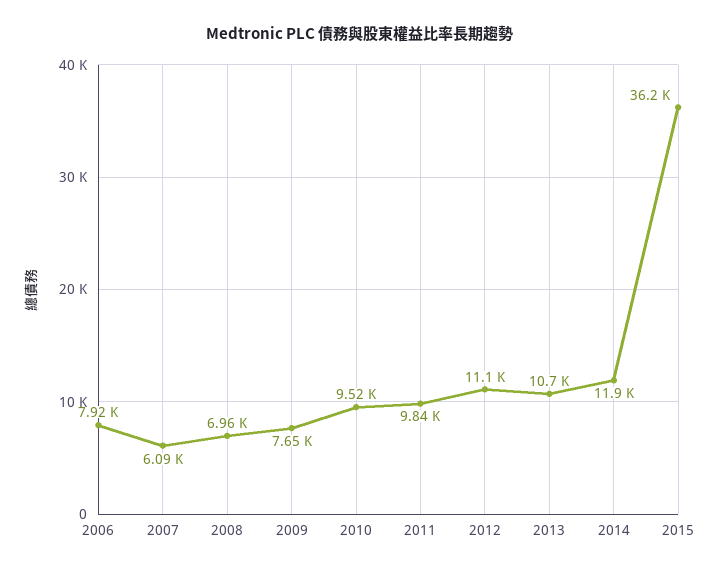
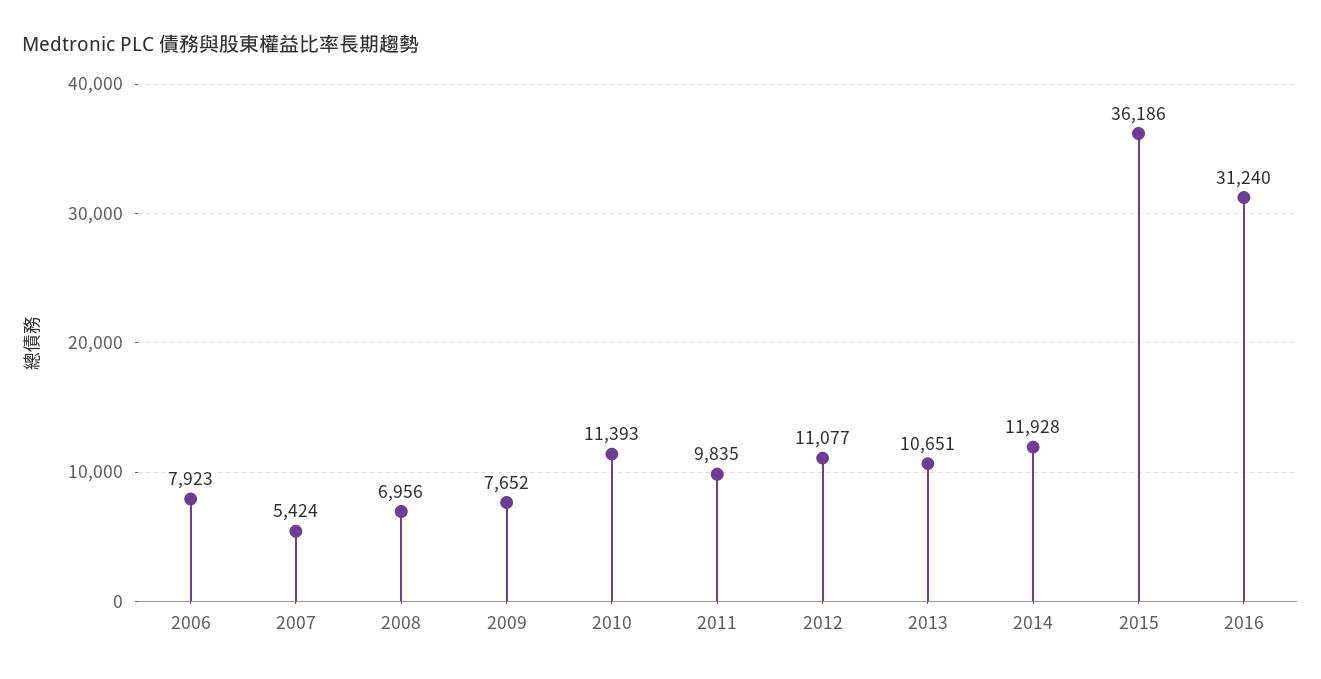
2007: 6090 -> 5424
2010: 9520 -> 11393
2016: none -> 31240

